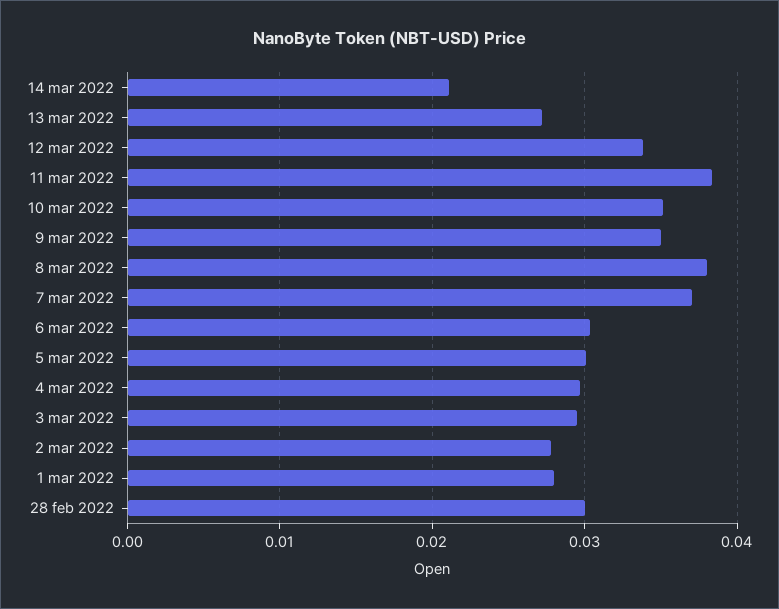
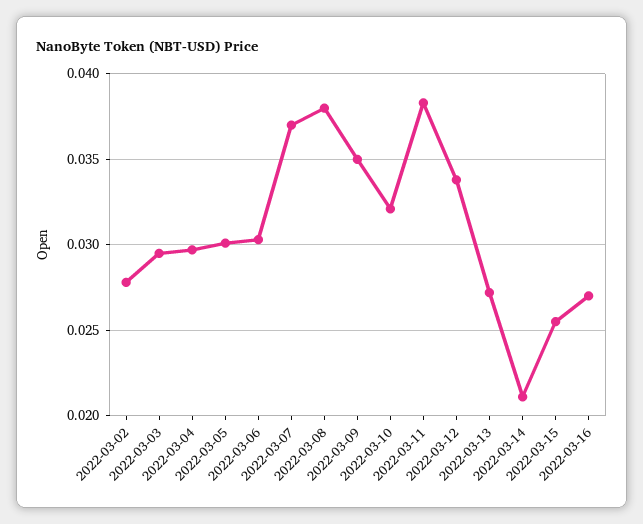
10 mar 2022: 0.035 -> 0.032
1 mar 2022: 0.028 -> none
28 feb 2022: 0.03 -> none
2022-03-15: none -> 0.0255
2022-03-16: none -> 0.027

